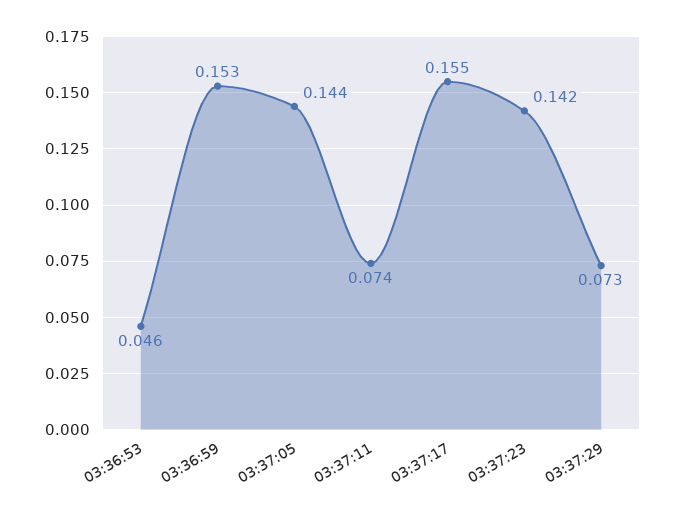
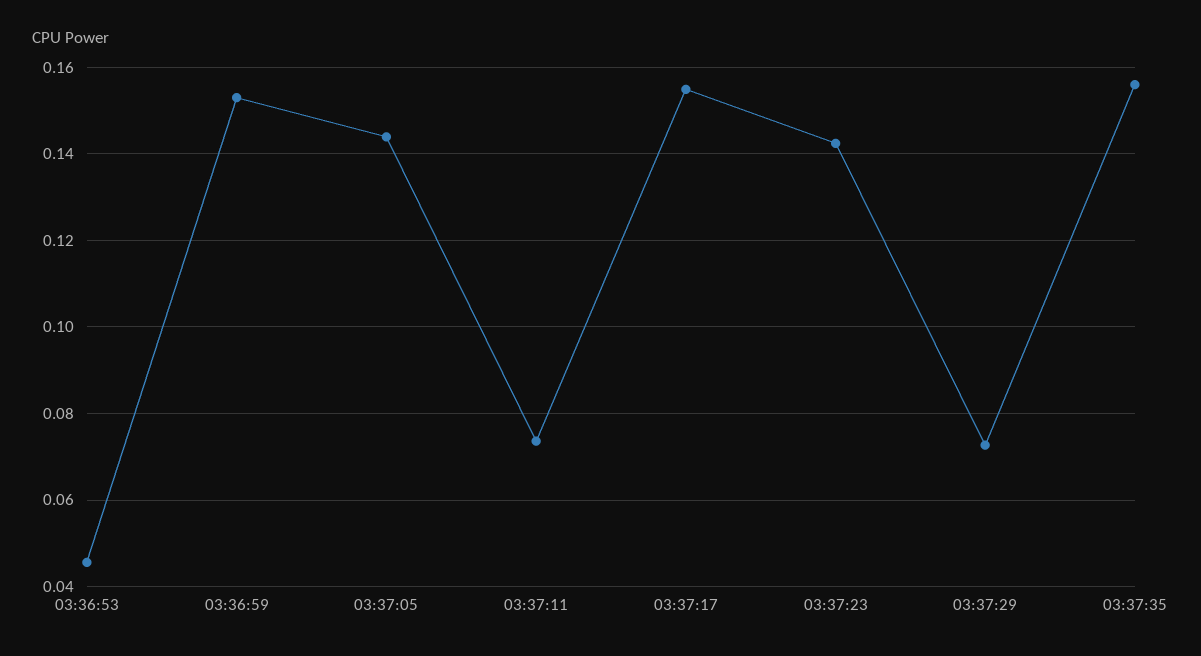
03:37:35: none -> 0.156

